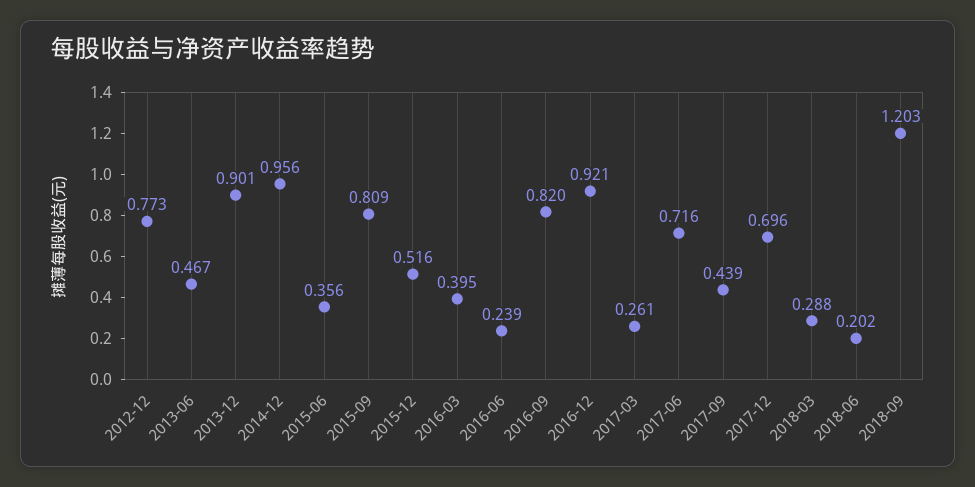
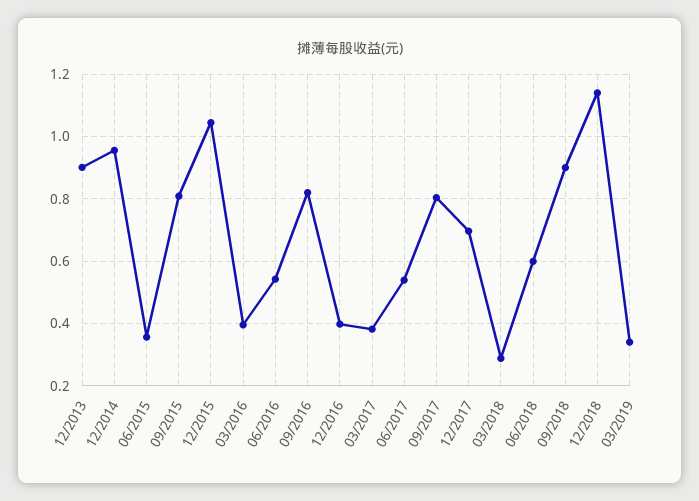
2012-12: 0.773 -> none
2013-06: 0.467 -> none
2015-12: 0.516 -> 1.04
2016-06: 0.239 -> 0.54
2016-12: 0.921 -> 0.4
2017-03: 0.261 -> 0.38
2017-06: 0.716 -> 0.54
2017-09: 0.439 -> 0.8
2018-06: 0.202 -> 0.6
2018-09: 1.203 -> 0.9
12/2018: none -> 1.14
03/2019: none -> 0.34

